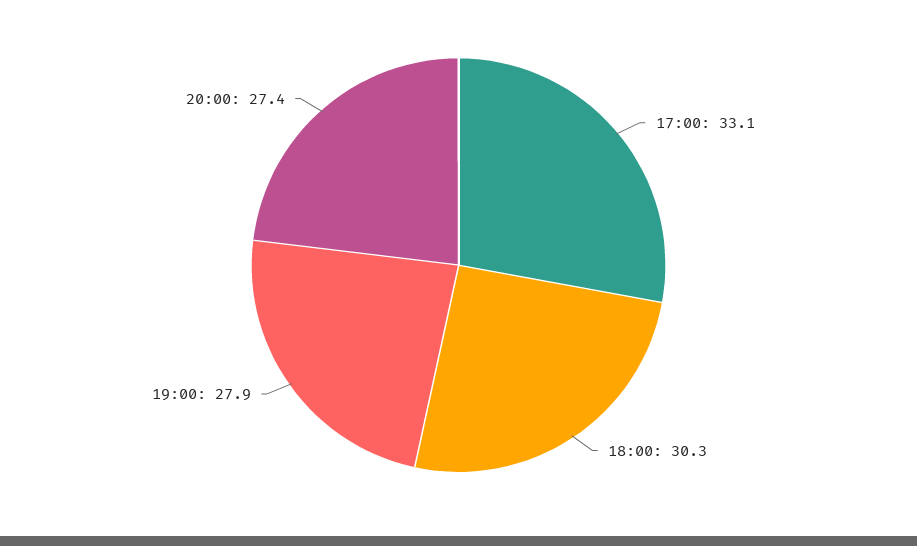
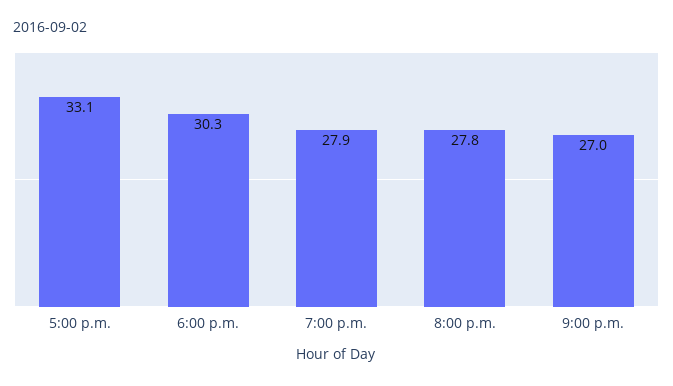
20:00: 27.4 -> 27.8
9:00 p.m.: none -> 27

